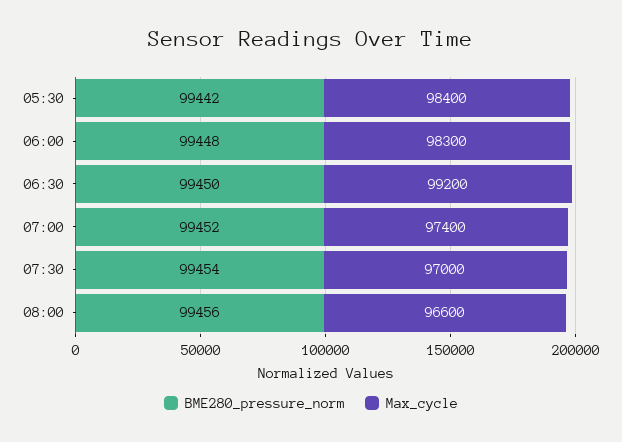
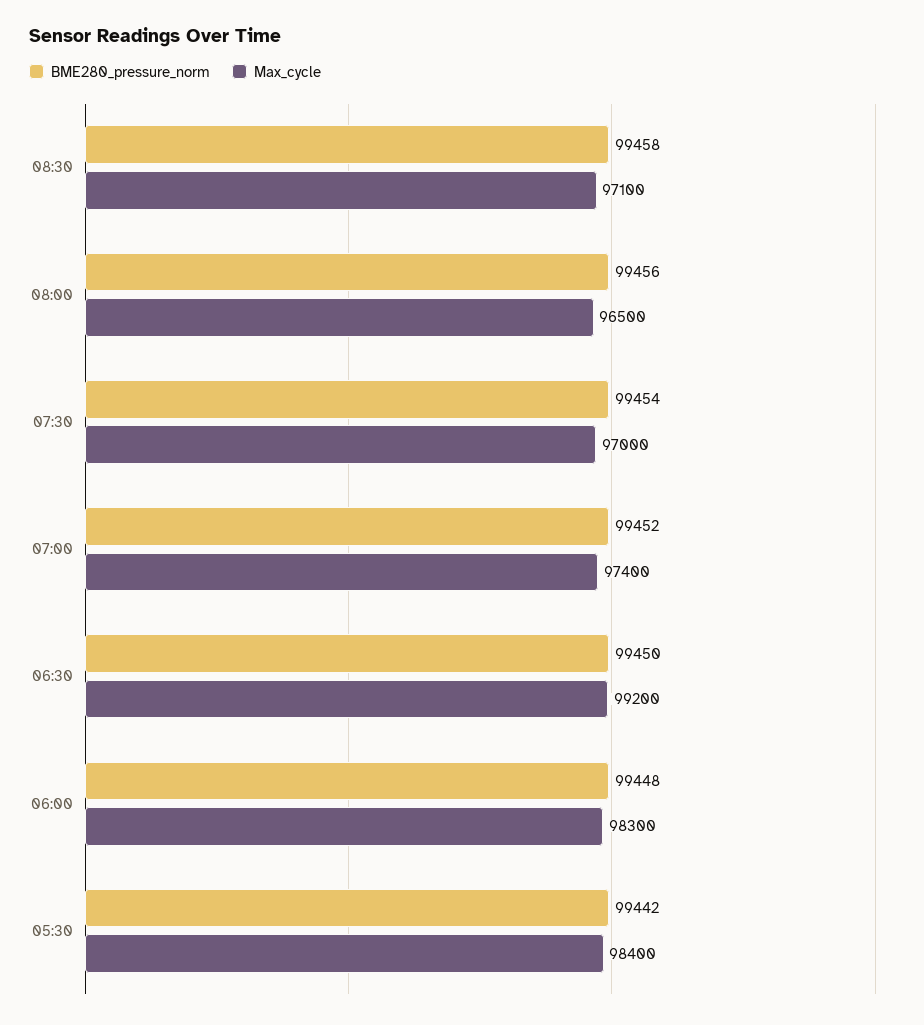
Max_cycle, 08:00: 96600 -> 96500
BME280_pressure_norm, 08:30: none -> 99458
Max_cycle, 08:30: none -> 97100

